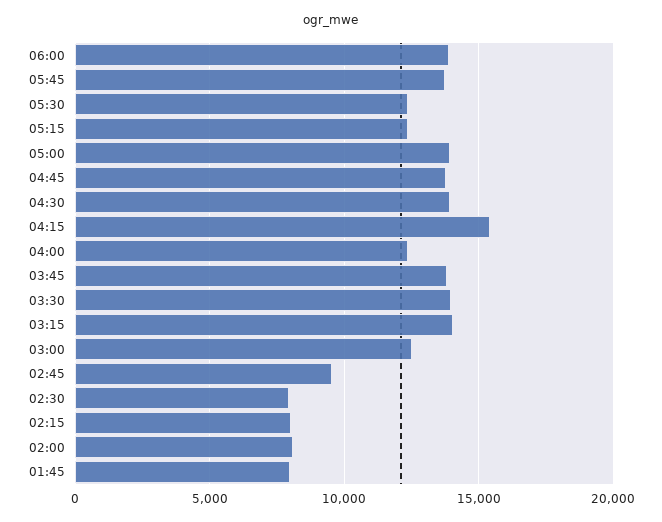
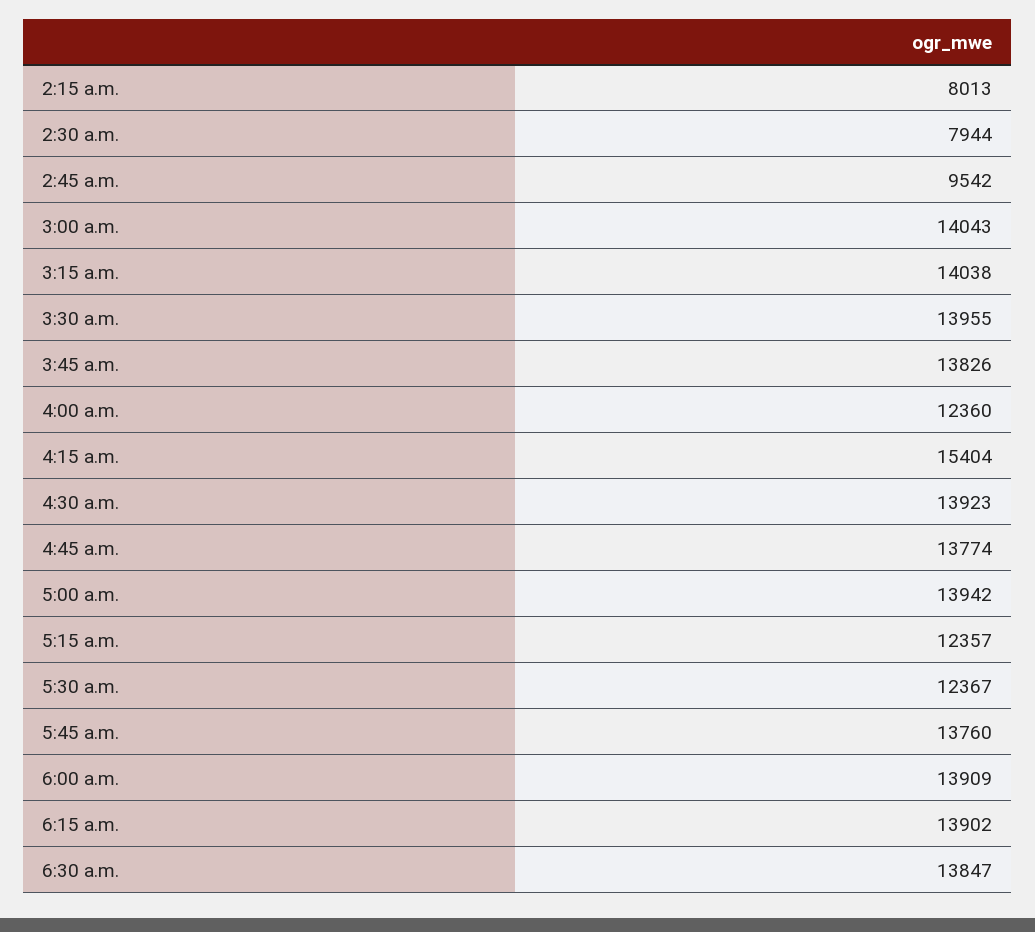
03:00: 12500 -> 14043
02:00: 8000 -> none
01:45: 8000 -> none
6:15 a.m.: none -> 13902
6:30 a.m.: none -> 13847

